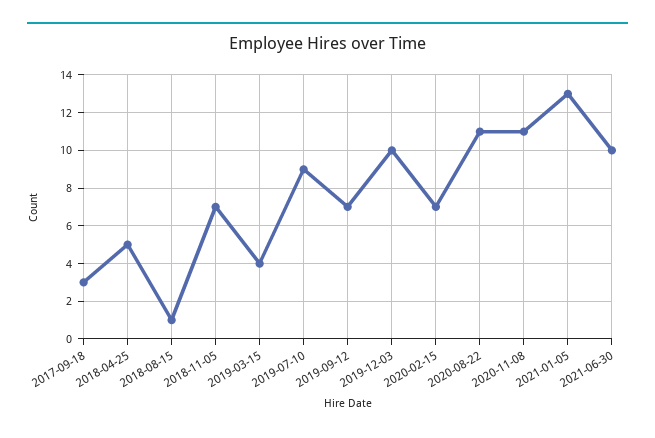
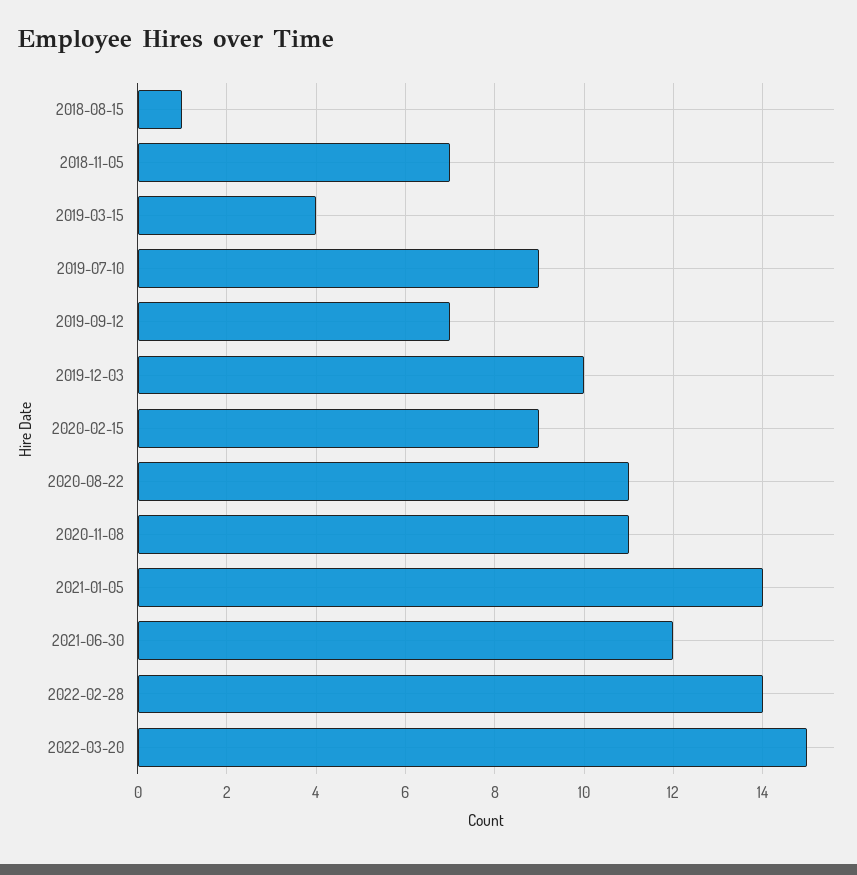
2017-09-18: 3 -> none
2018-04-25: 5 -> none
2020-02-15: 7 -> 9
2021-01-05: 13 -> 14
2021-06-30: 10 -> 12
2022-02-28: none -> 14
2022-03-20: none -> 15

